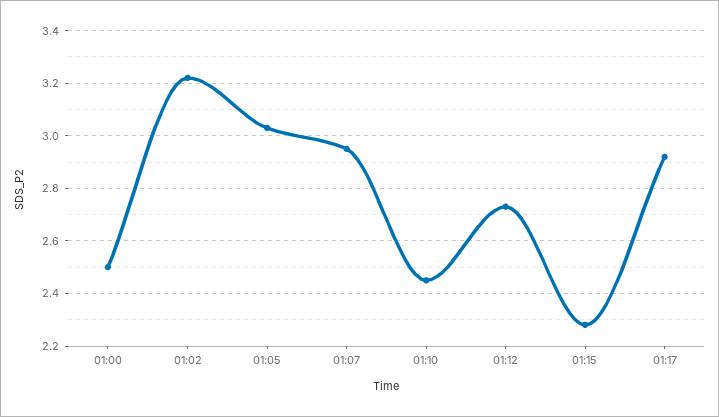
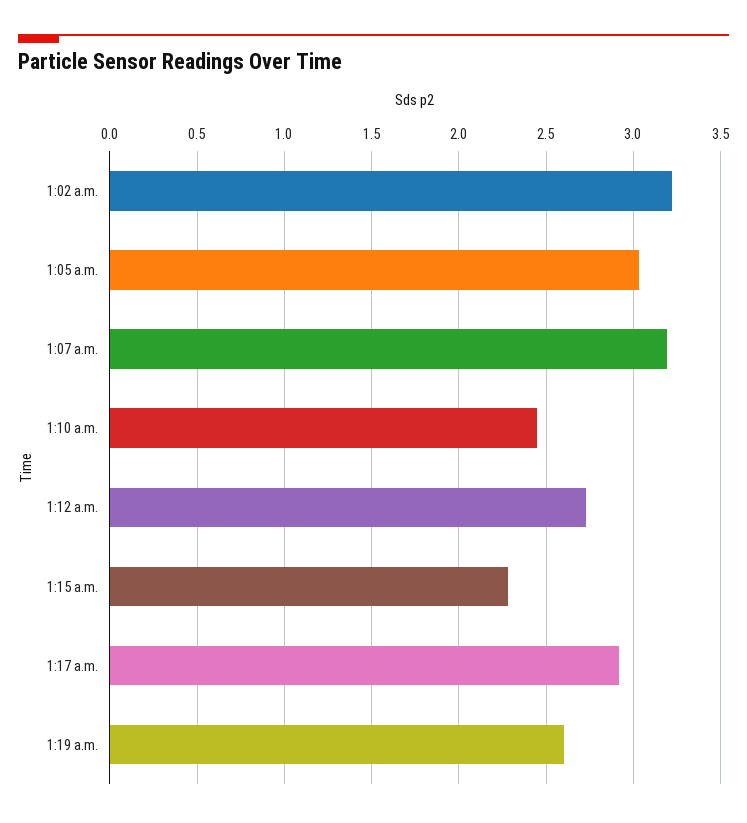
01:00: 2.5 -> none
01:07: 2.95 -> 3.2
1:19 a.m.: none -> 2.6

